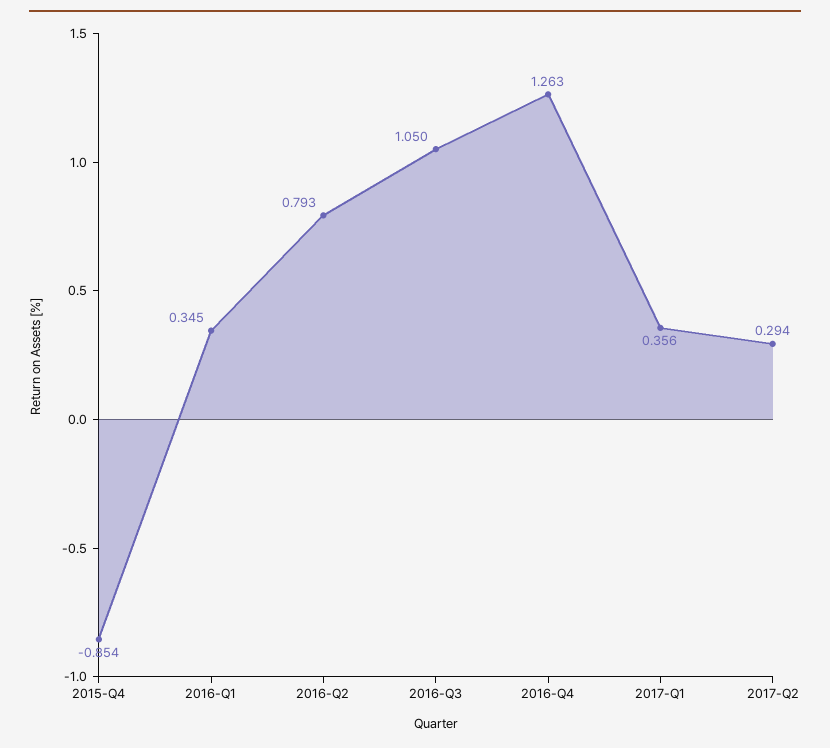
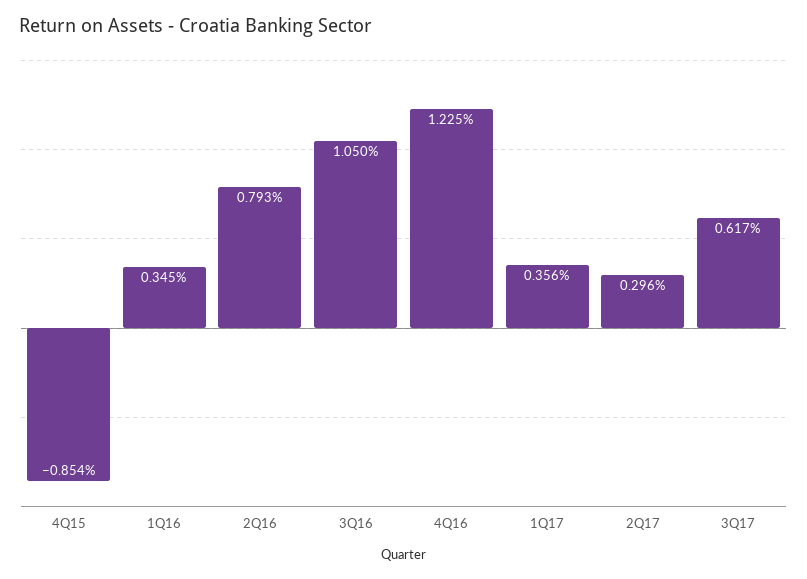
2016-Q4: 1.263 -> 1.225
2017-Q2: 0.294 -> 0.296
3Q17: none -> 0.617

